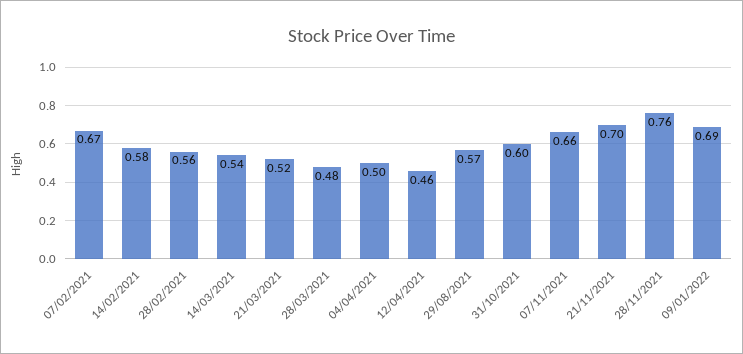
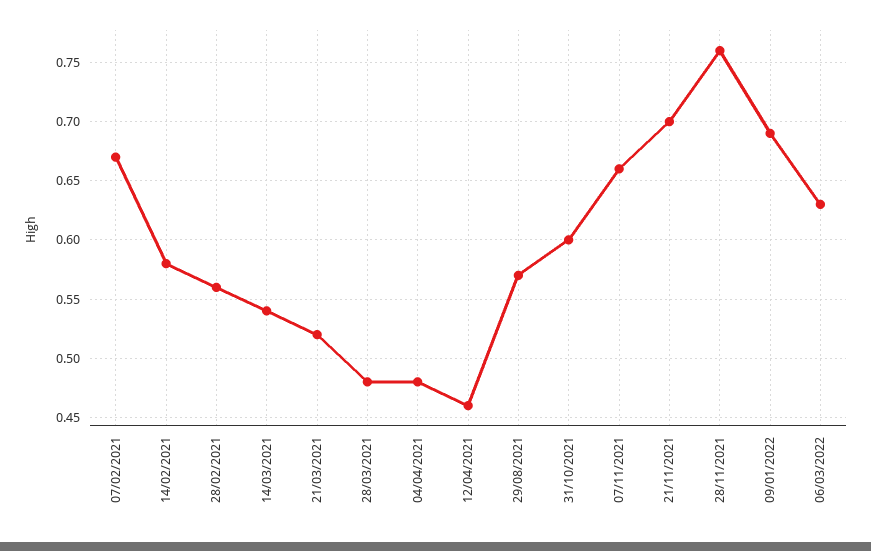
04/04/2021: 0.5 -> 0.48
06/03/2022: none -> 0.63

